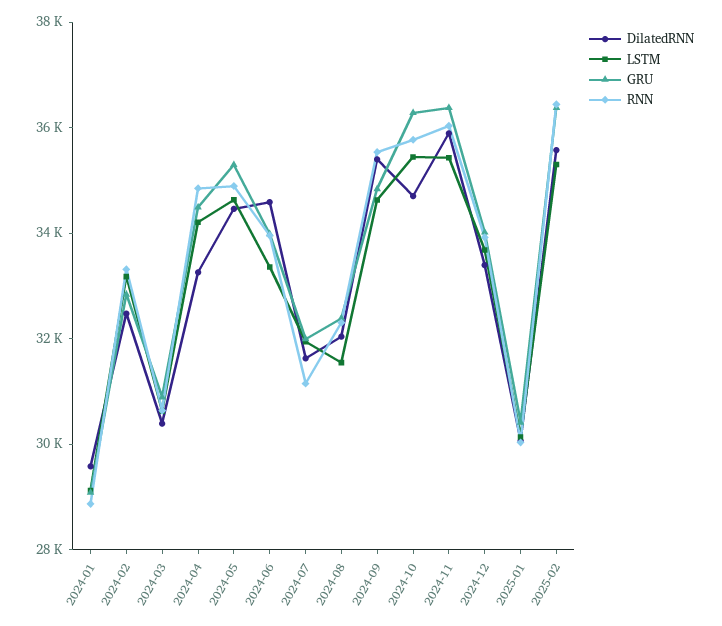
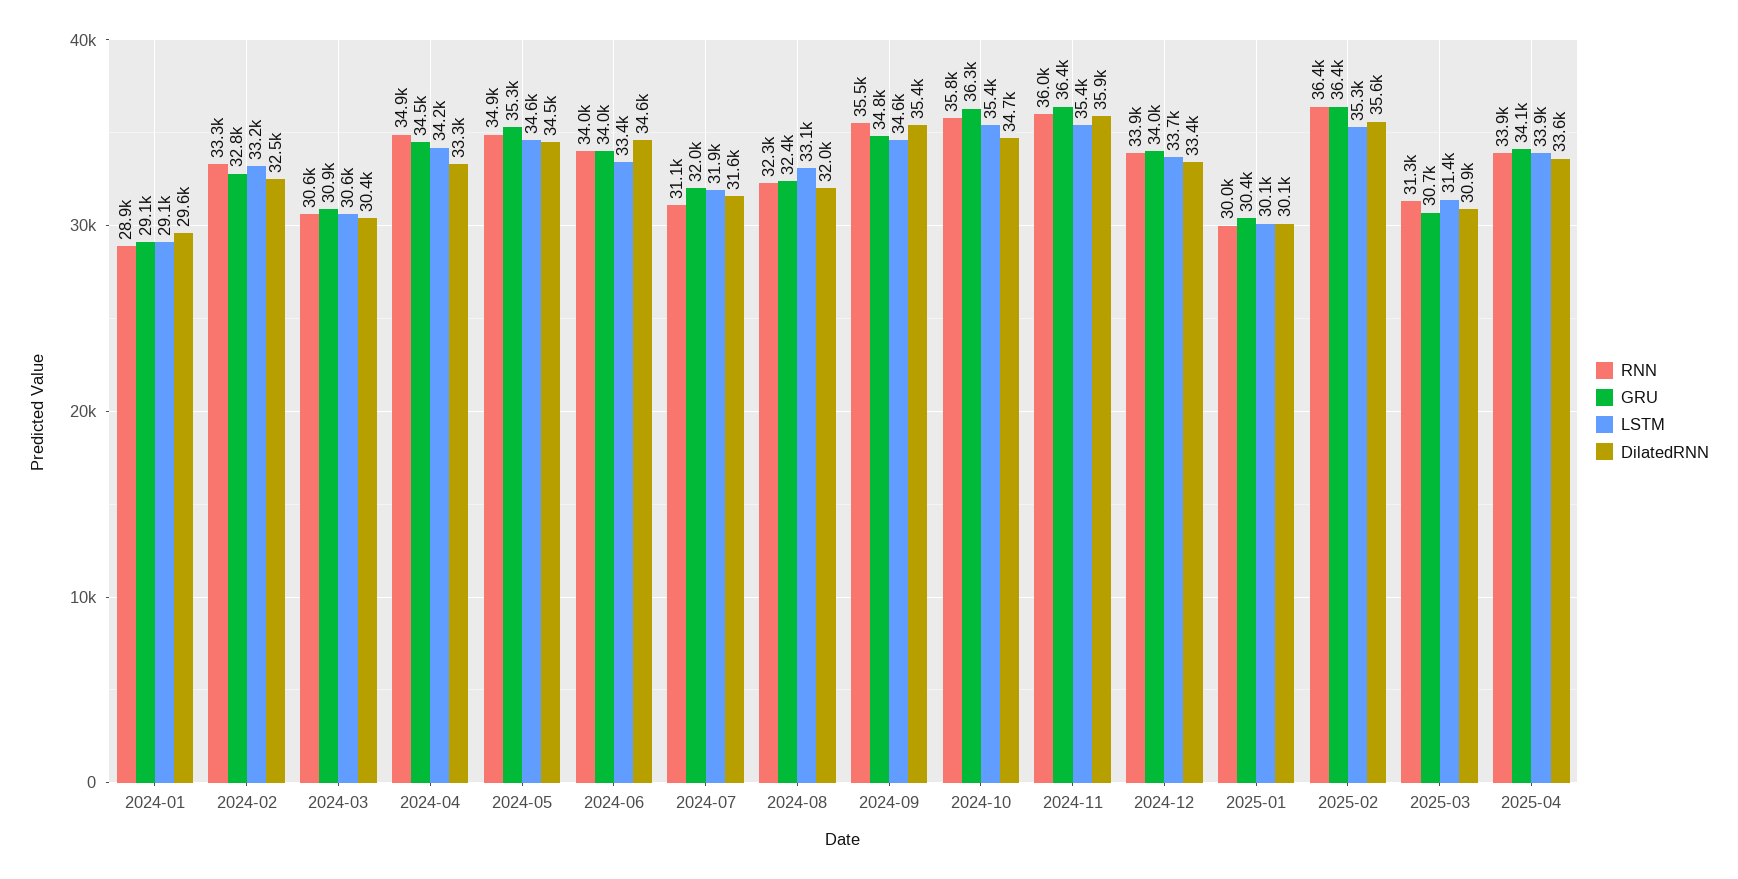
LSTM, 2024-08: 31500 -> 33100
RNN, 2025-03: none -> 31300
GRU, 2025-03: none -> 30700
LSTM, 2025-03: none -> 31400
DilatedRNN, 2025-03: none -> 30900
RNN, 2025-04: none -> 33900
GRU, 2025-04: none -> 34100
LSTM, 2025-04: none -> 33900
DilatedRNN, 2025-04: none -> 33600

